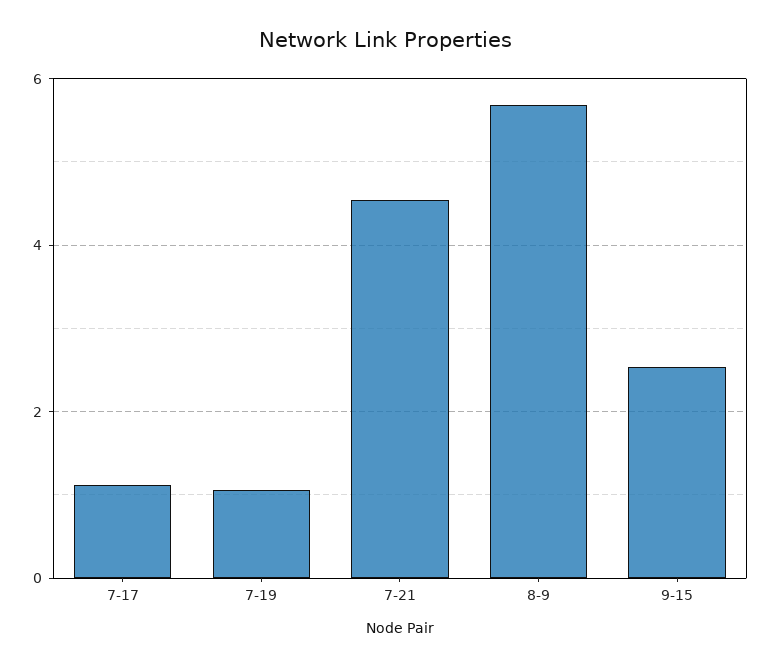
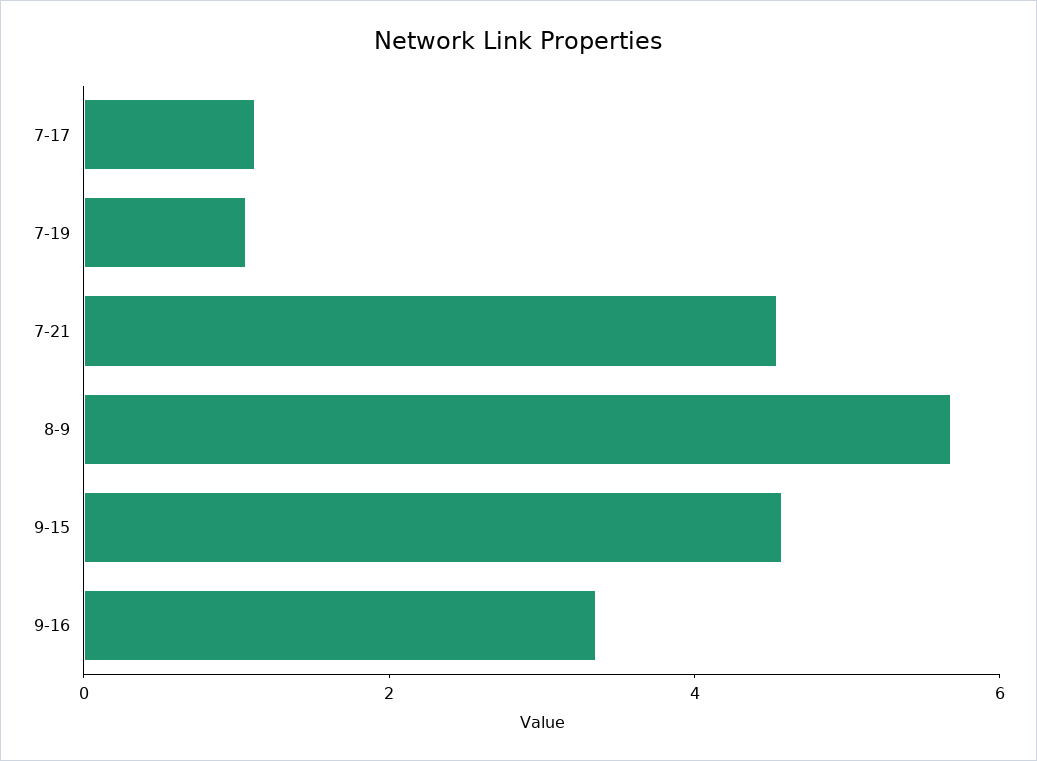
9-15: 2.6 -> 4.5
9-16: none -> 3.5

